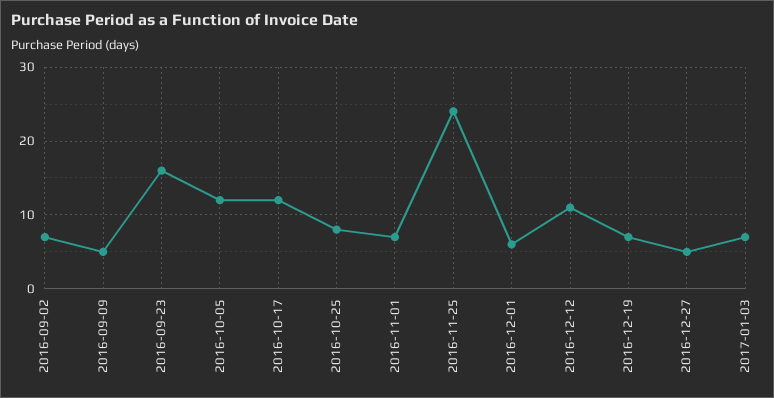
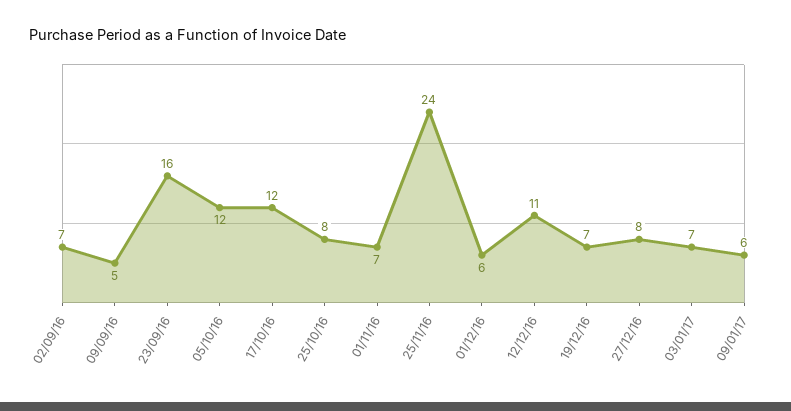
2016-12-27: 5 -> 8
09/01/17: none -> 6

